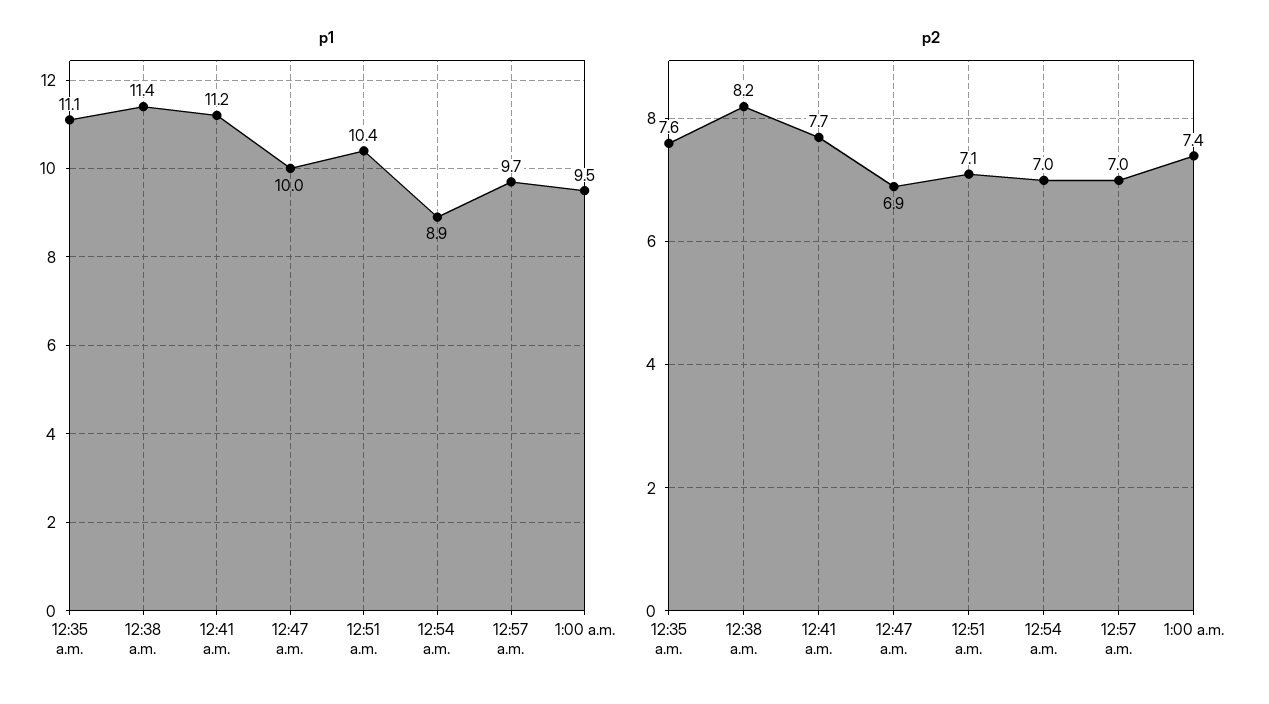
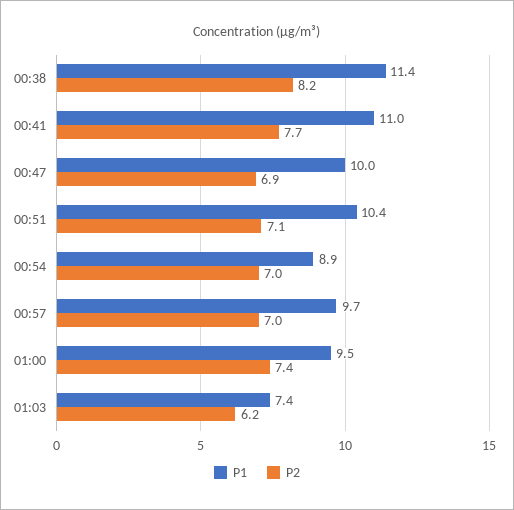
p1, 12:35 a.m.: 11.1 -> none
p1, 12:41 a.m.: 11.2 -> 11
p2, 12:35 a.m.: 7.6 -> none
p1, 01:03: none -> 7.4
p2, 01:03: none -> 6.2

